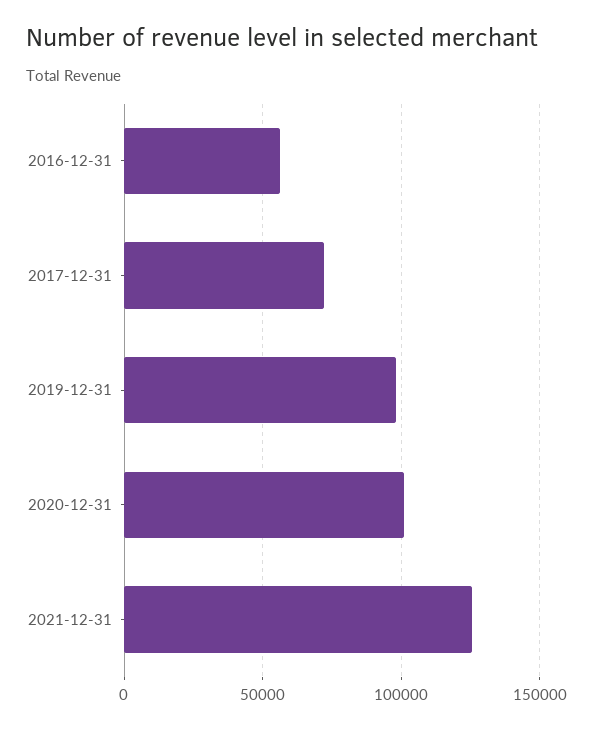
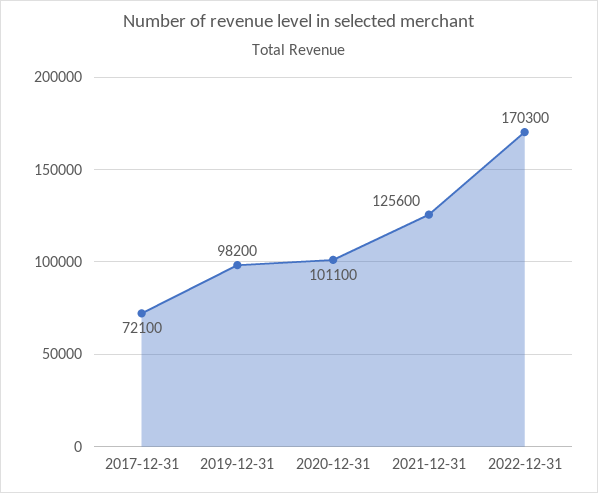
2016-12-31: 55000 -> none
2022-12-31: none -> 170300

